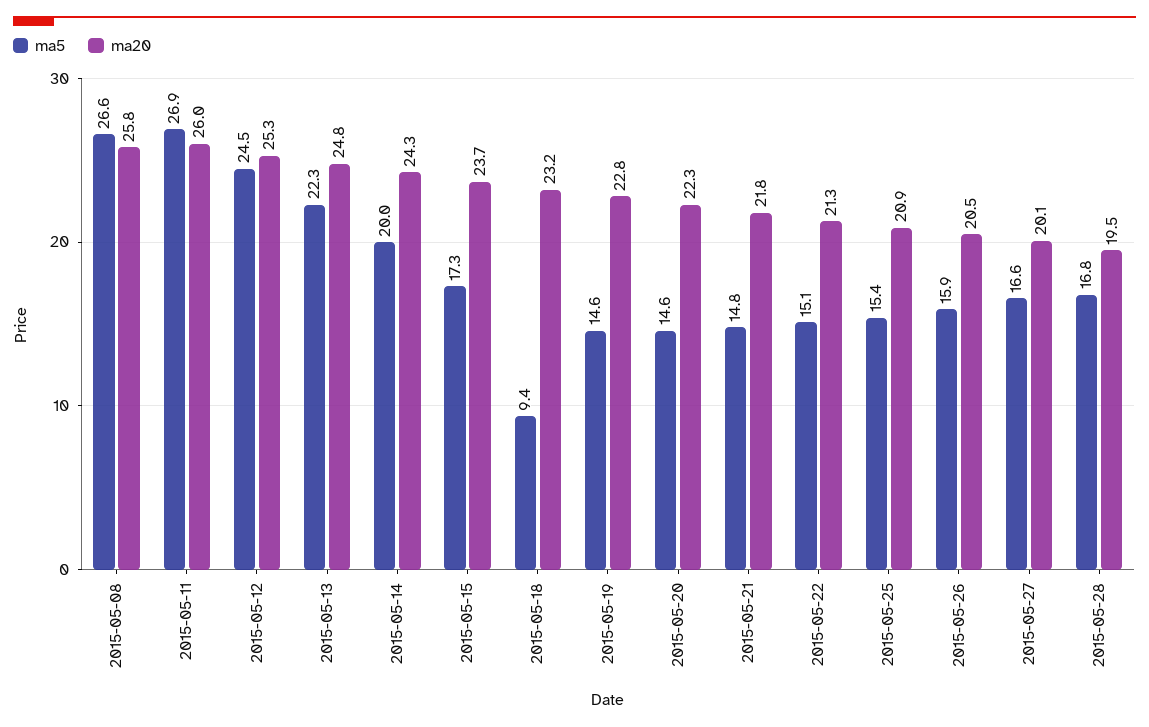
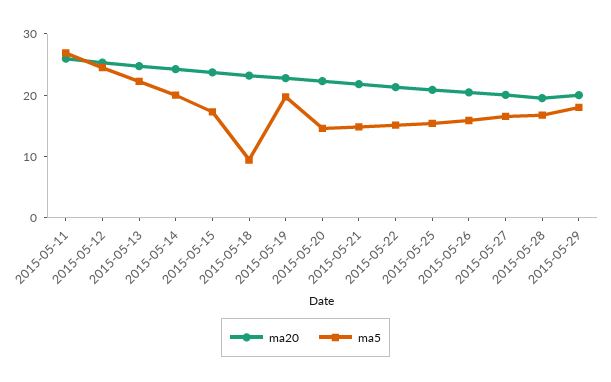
ma5, 2015-05-08: 26.6 -> none
ma20, 2015-05-08: 25.8 -> none
ma5, 2015-05-19: 14.6 -> 20
ma20, 2015-05-29: none -> 20
ma5, 2015-05-29: none -> 18

